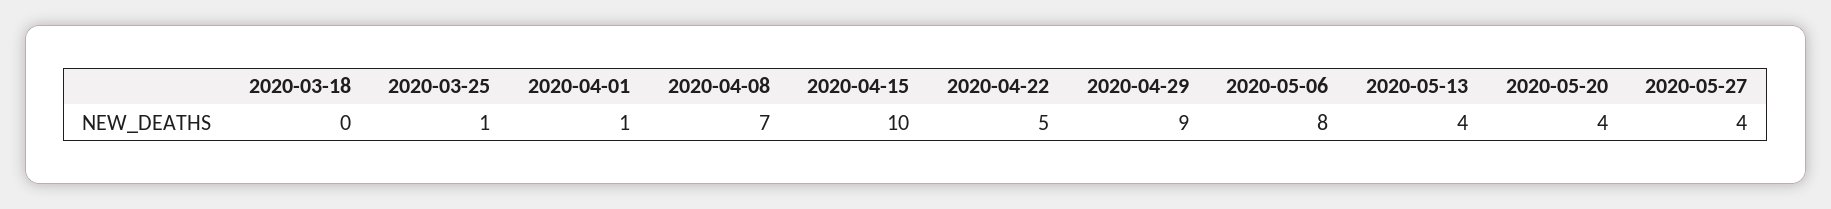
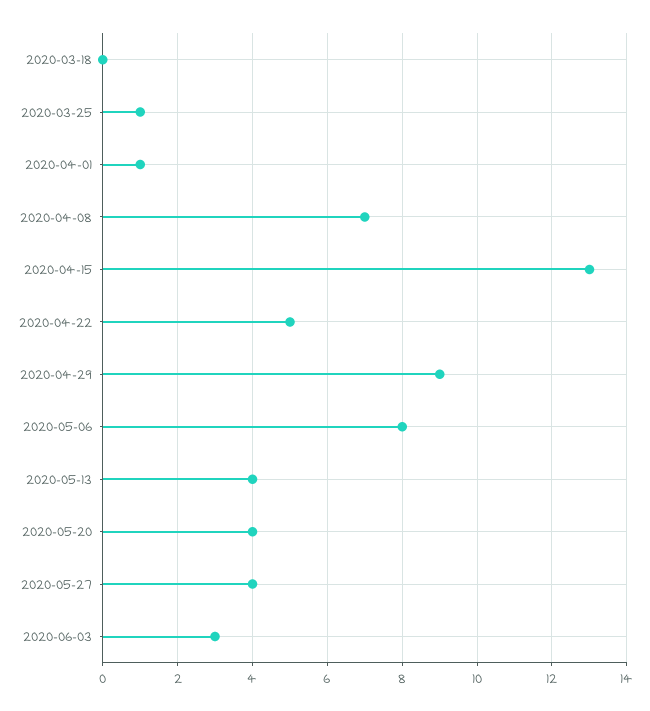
2020-04-15: 10 -> 13
2020-06-03: none -> 3

